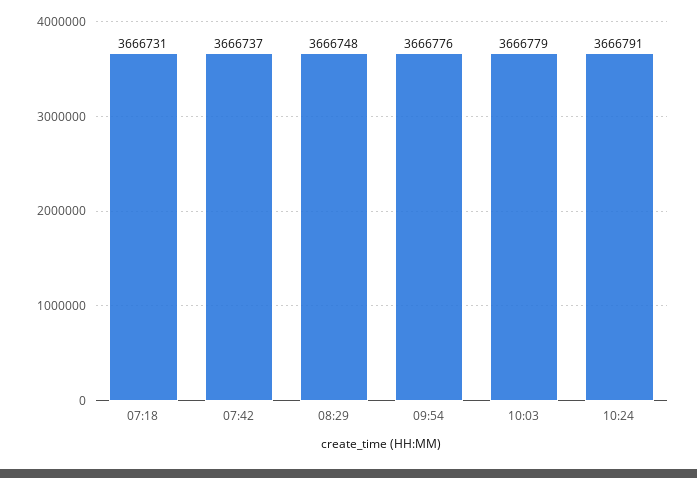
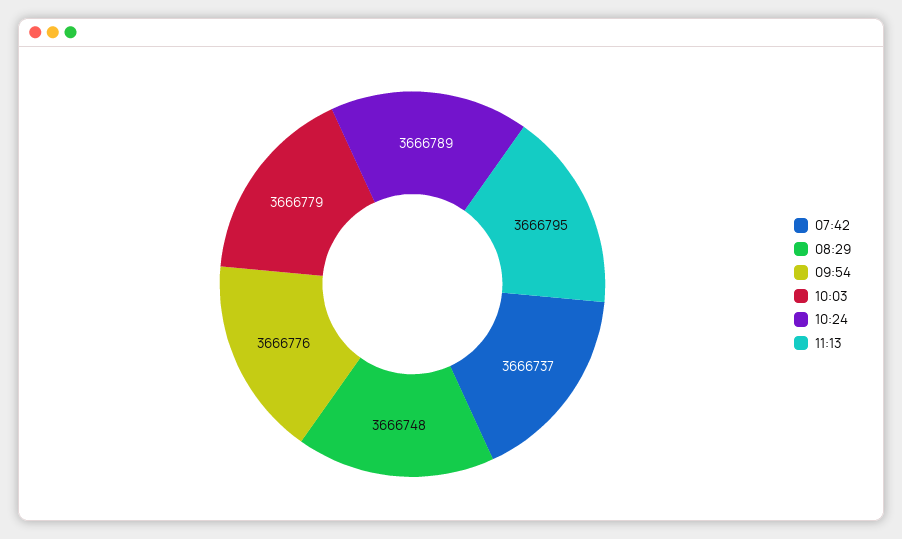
07:18: 3666731 -> none
10:24: 3666791 -> 3666789
11:13: none -> 3666795

